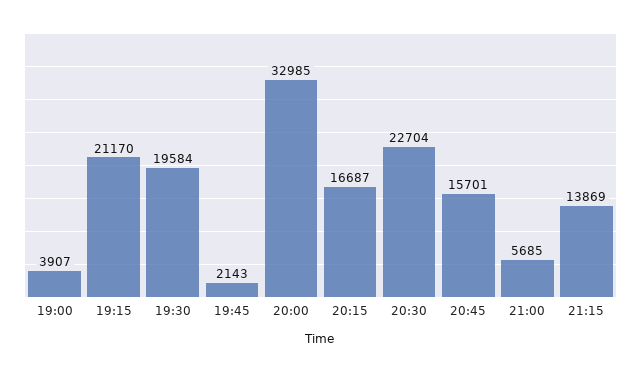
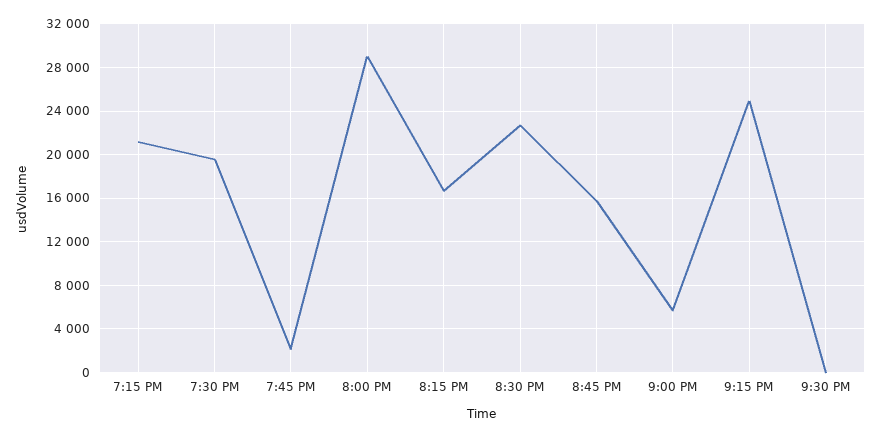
19:00: 3907 -> none
20:00: 32985 -> 29000
21:15: 13869 -> 25000
9:30 PM: none -> 0

